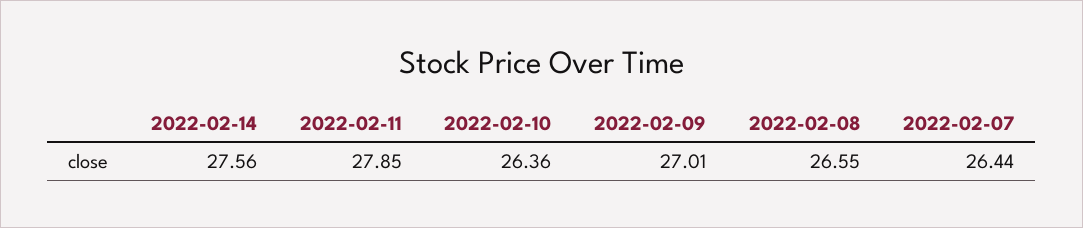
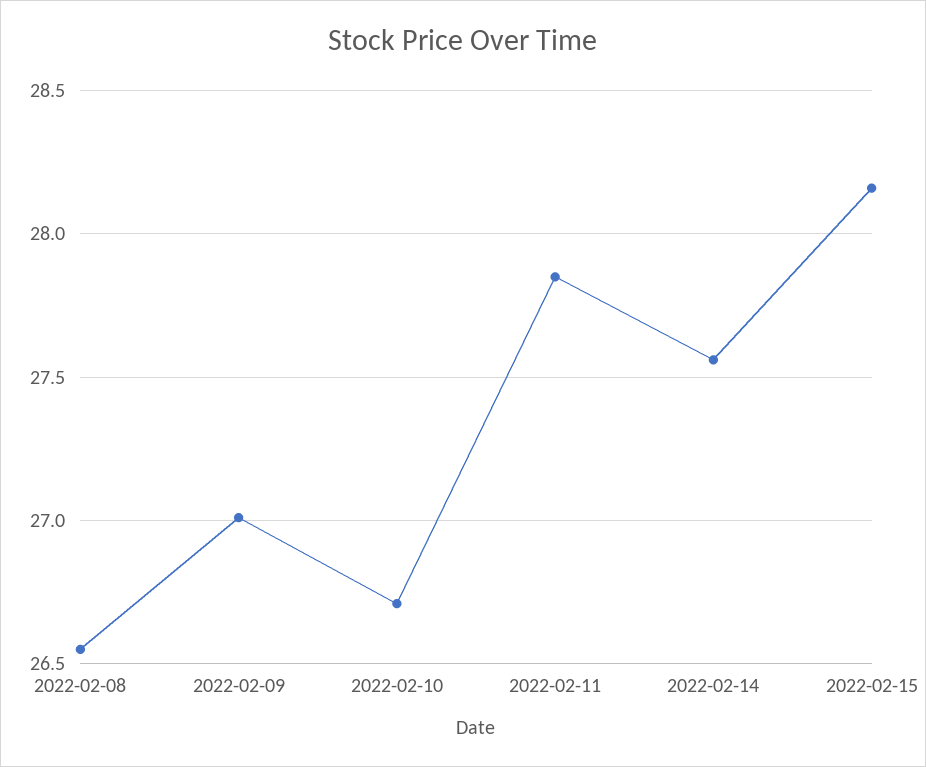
2022-02-10: 26.36 -> 26.7
2022-02-07: 26.44 -> none
2022-02-15: none -> 28.15

